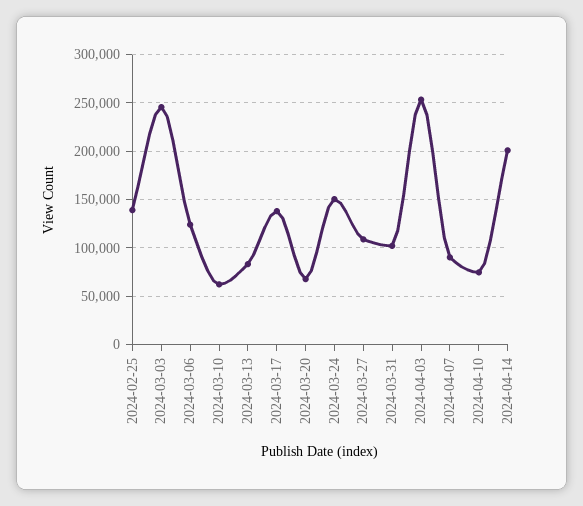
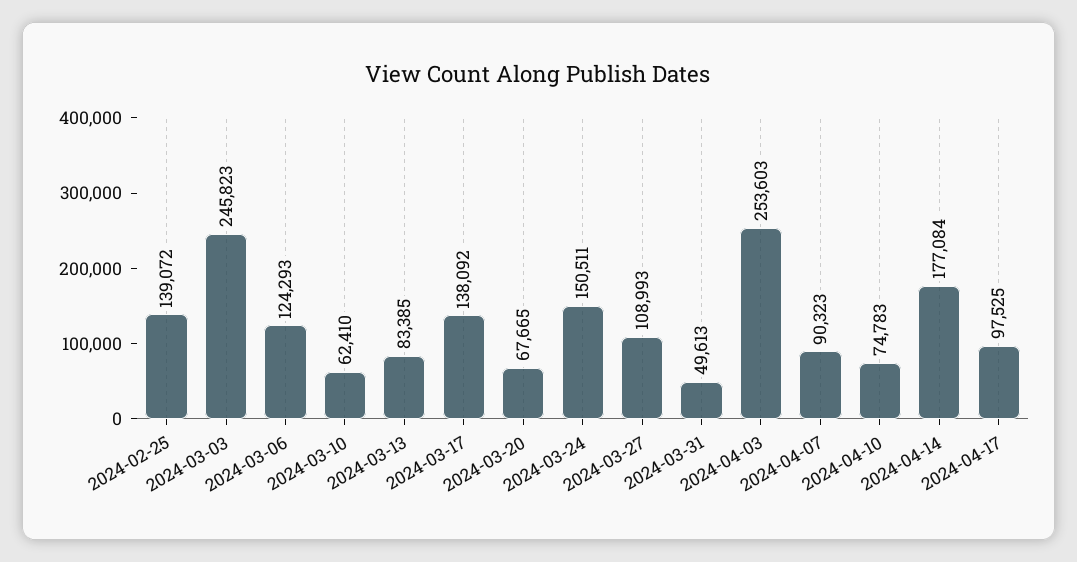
2024-03-31: 100000 -> 49613
2024-04-14: 200000 -> 177084
2024-04-17: none -> 97525

